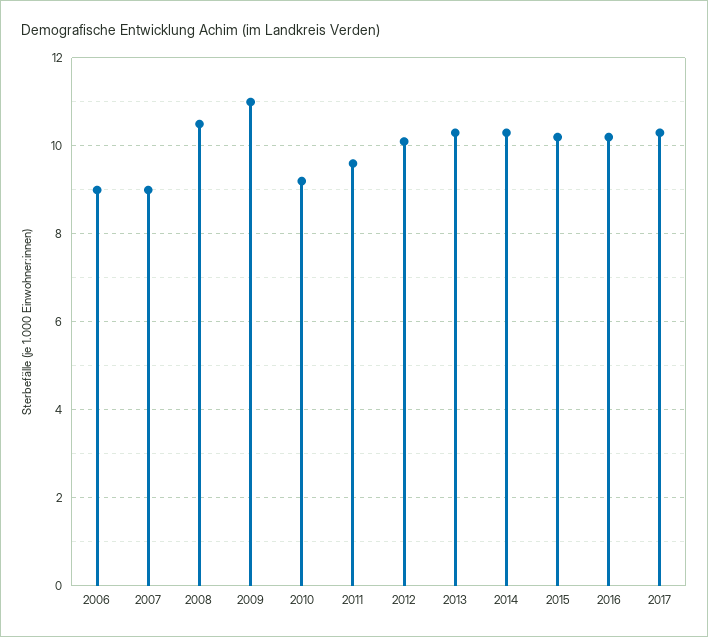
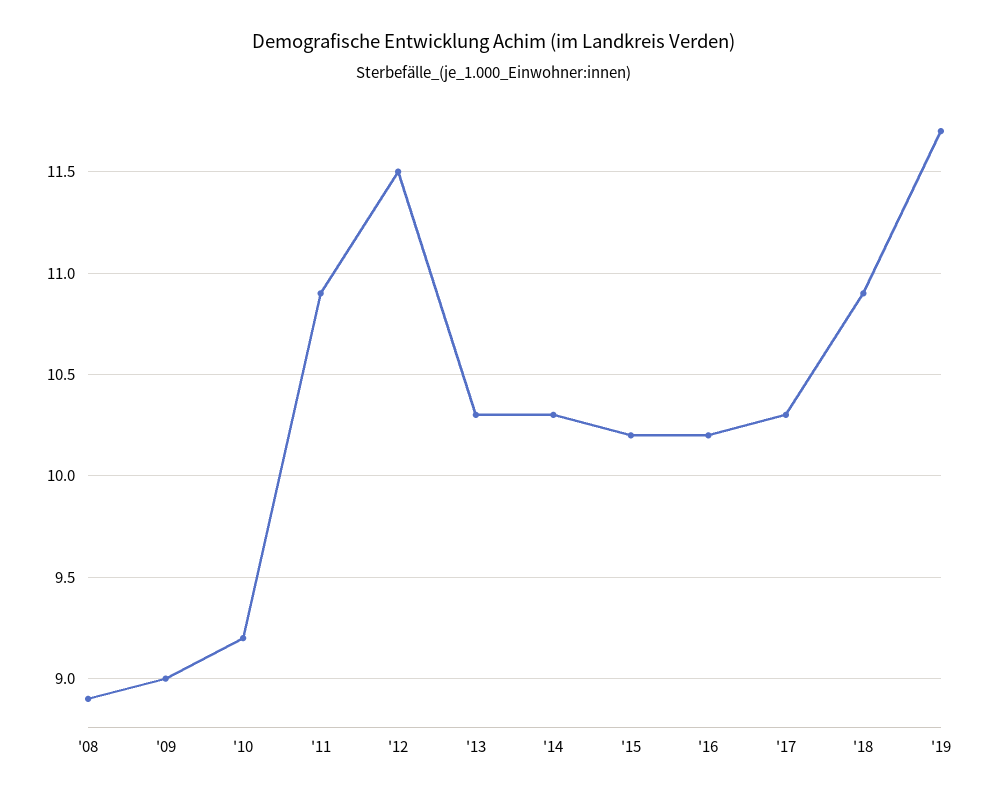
2006: 9 -> none
2007: 9 -> none
2008: 10.5 -> 8.9
2009: 11 -> 9
2011: 9.5 -> 10.9
2012: 10 -> 11.5
'18: none -> 10.9
'19: none -> 11.7

